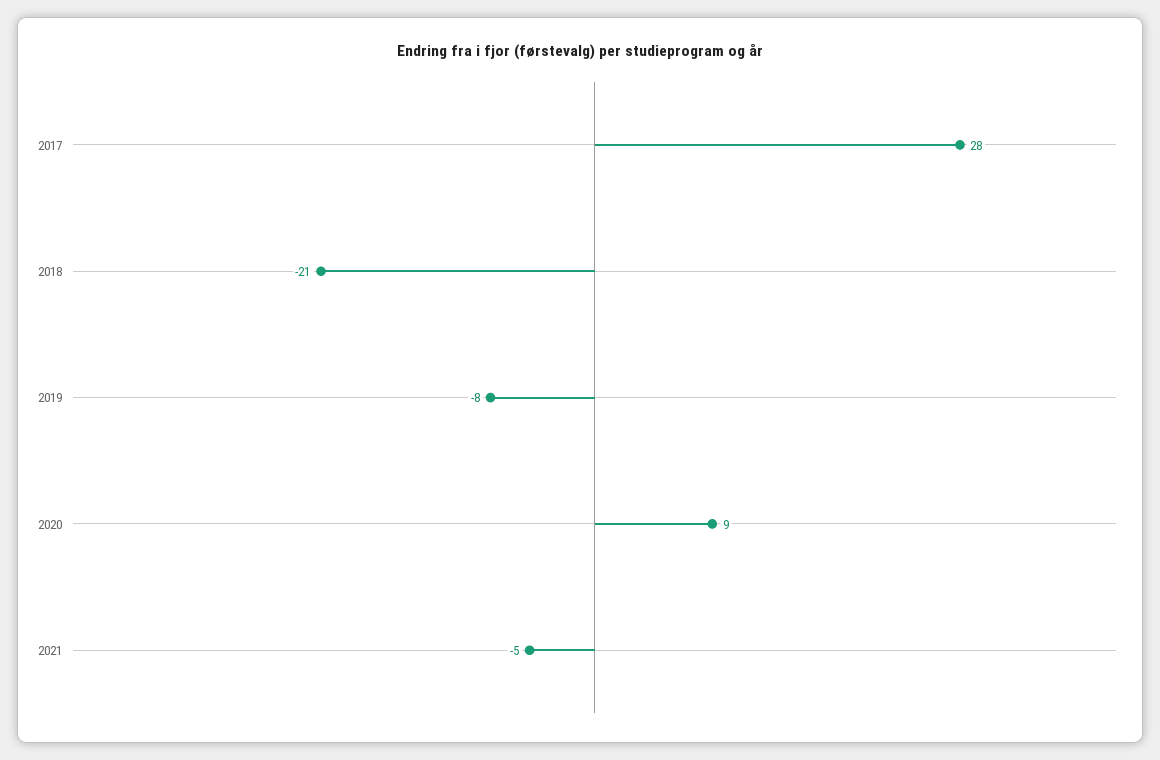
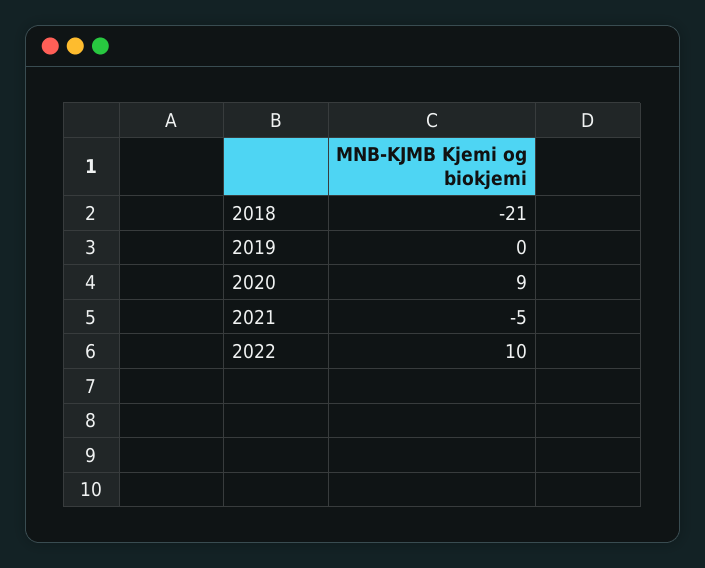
2017: 28 -> none
2019: -8 -> 0
2022: none -> 10

